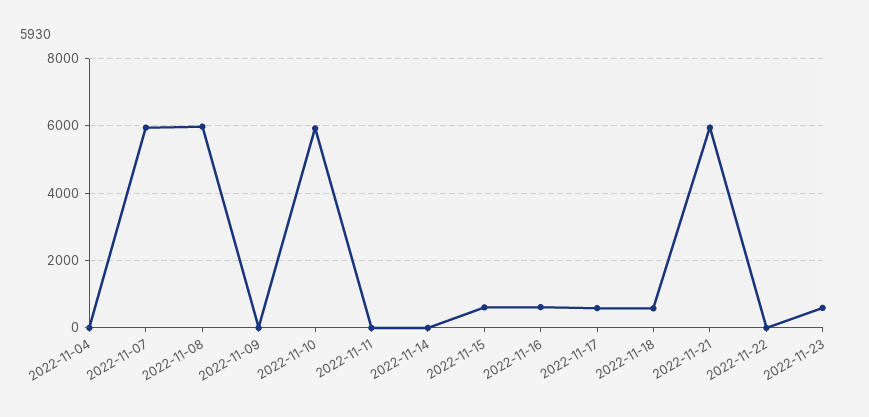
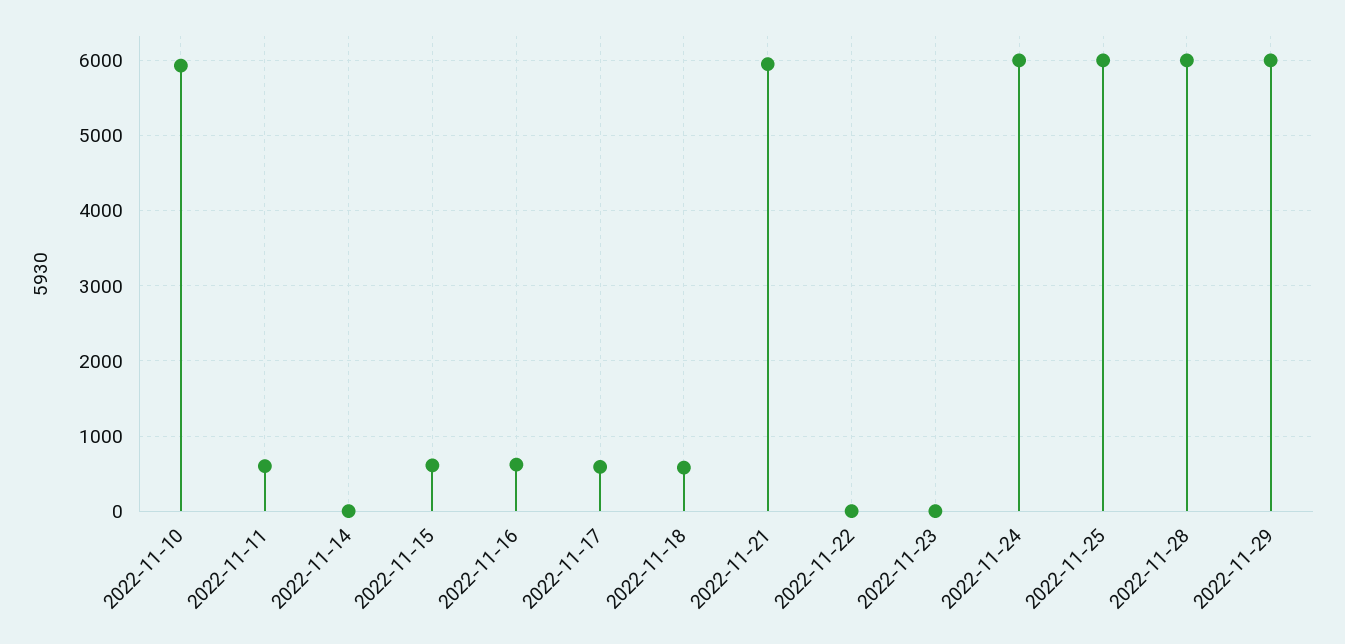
2022-11-04: 0 -> none
2022-11-07: 6000 -> none
2022-11-08: 6000 -> none
2022-11-09: 0 -> none
2022-11-11: 0 -> 600
2022-11-23: 600 -> 0
2022-11-24: none -> 6000
2022-11-25: none -> 6000
2022-11-28: none -> 6000
2022-11-29: none -> 6000

